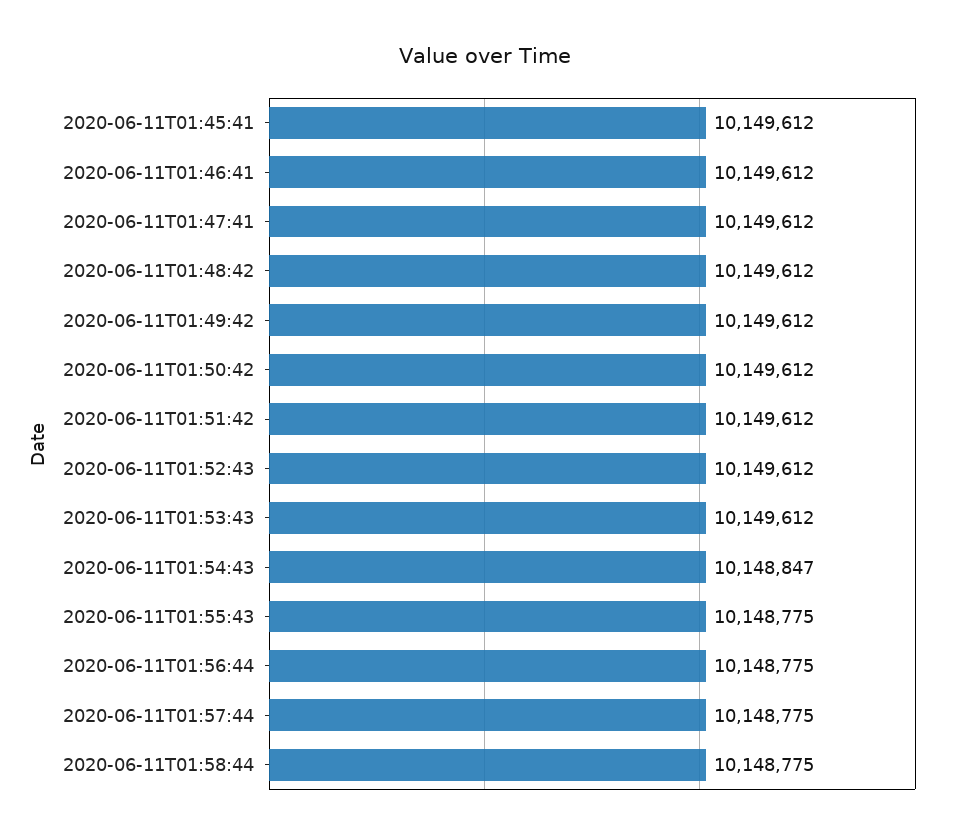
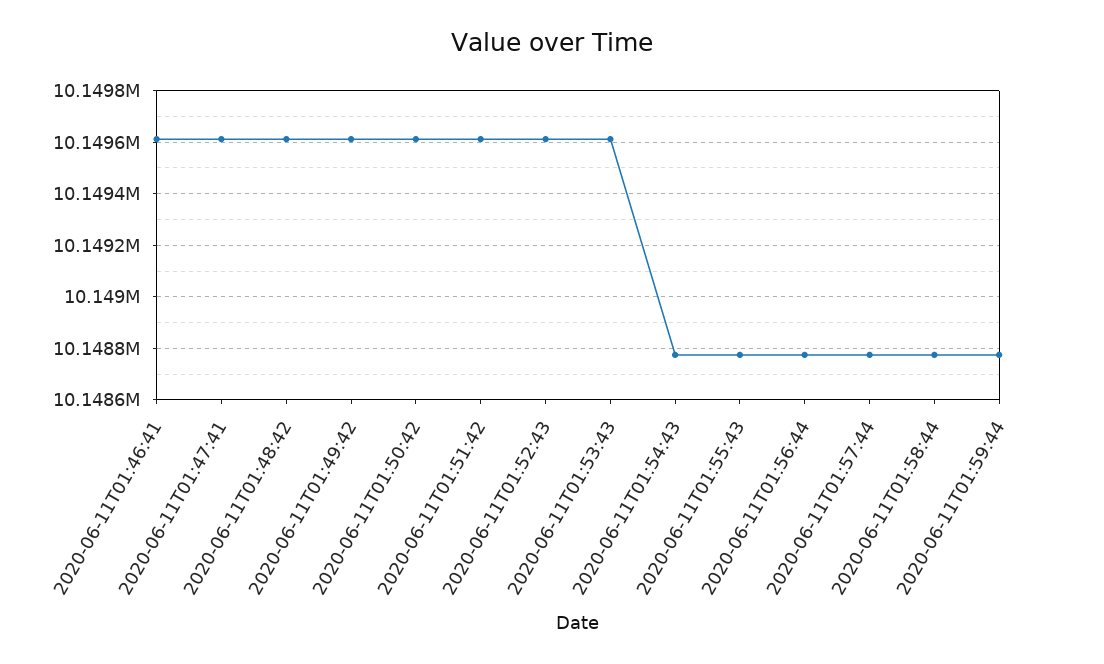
2020-06-11T01:45:41: 10149612 -> none
2020-06-11T01:54:43: 10148847 -> 10148775
2020-06-11T01:59:44: none -> 10148775

